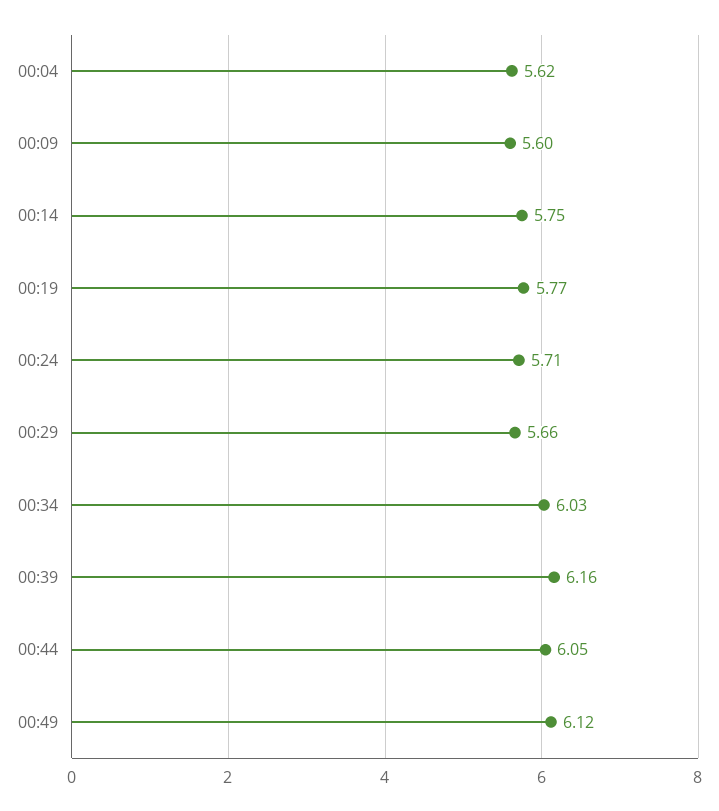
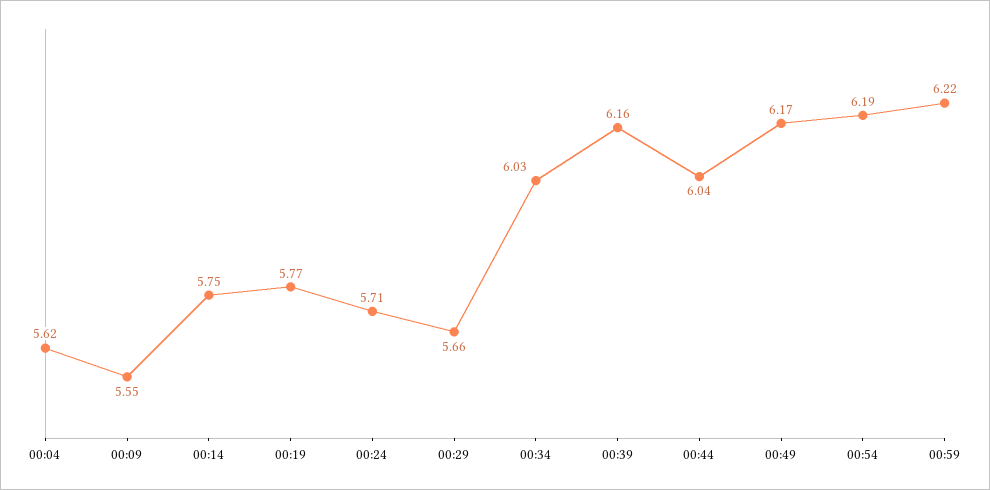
00:09: 5.6 -> 5.55
00:44: 6.05 -> 6.04
00:49: 6.12 -> 6.17
00:54: none -> 6.19
00:59: none -> 6.22

